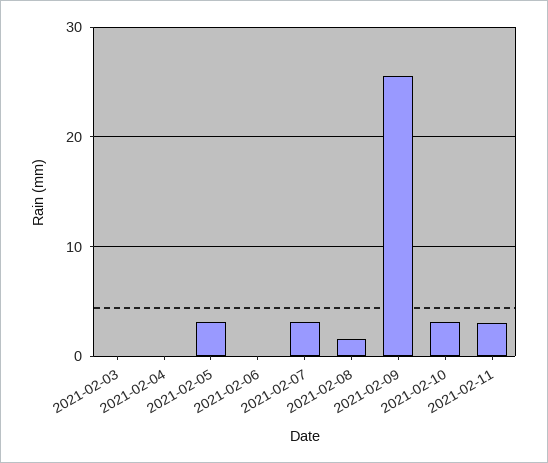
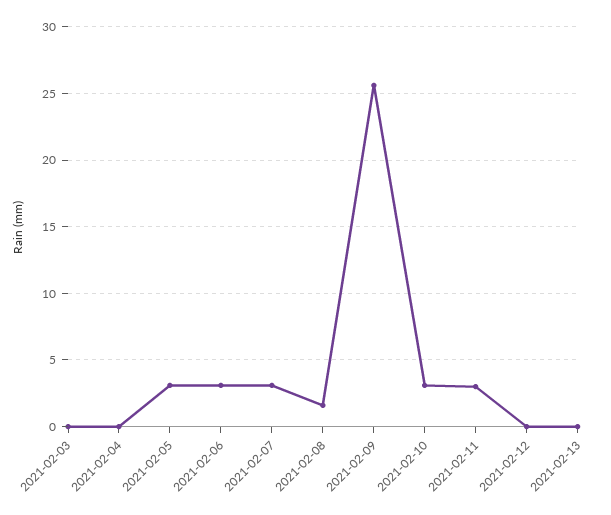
2021-02-06: 0 -> 3
2021-02-12: none -> 0
2021-02-13: none -> 0

